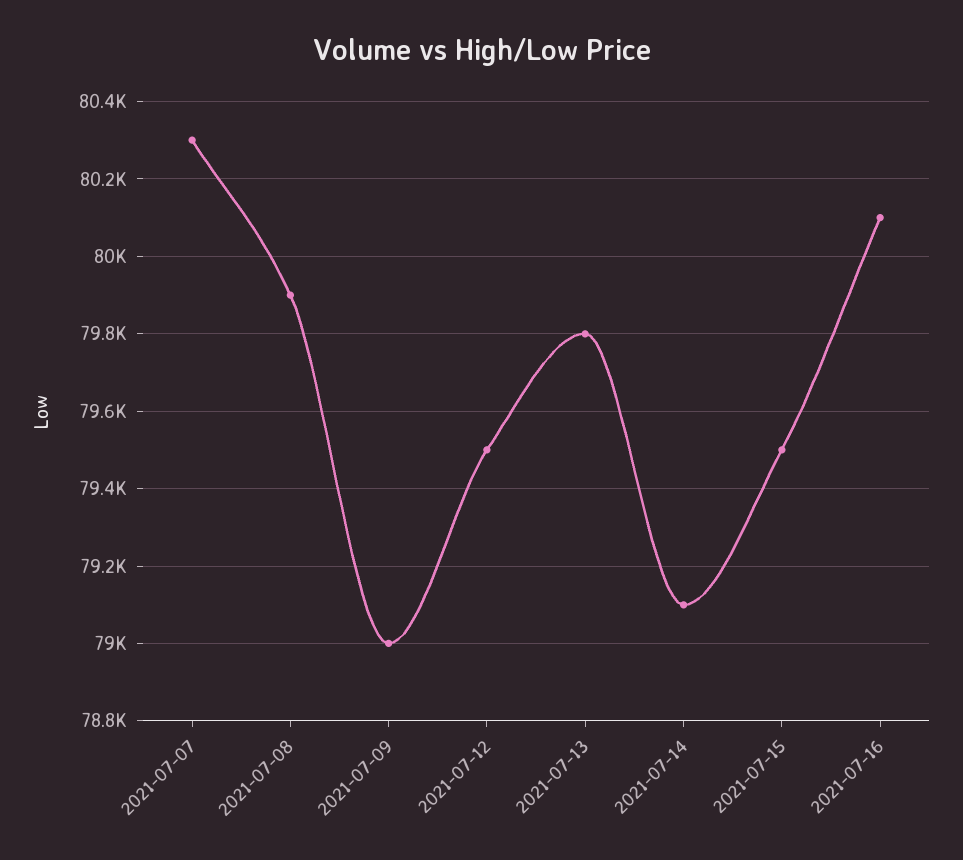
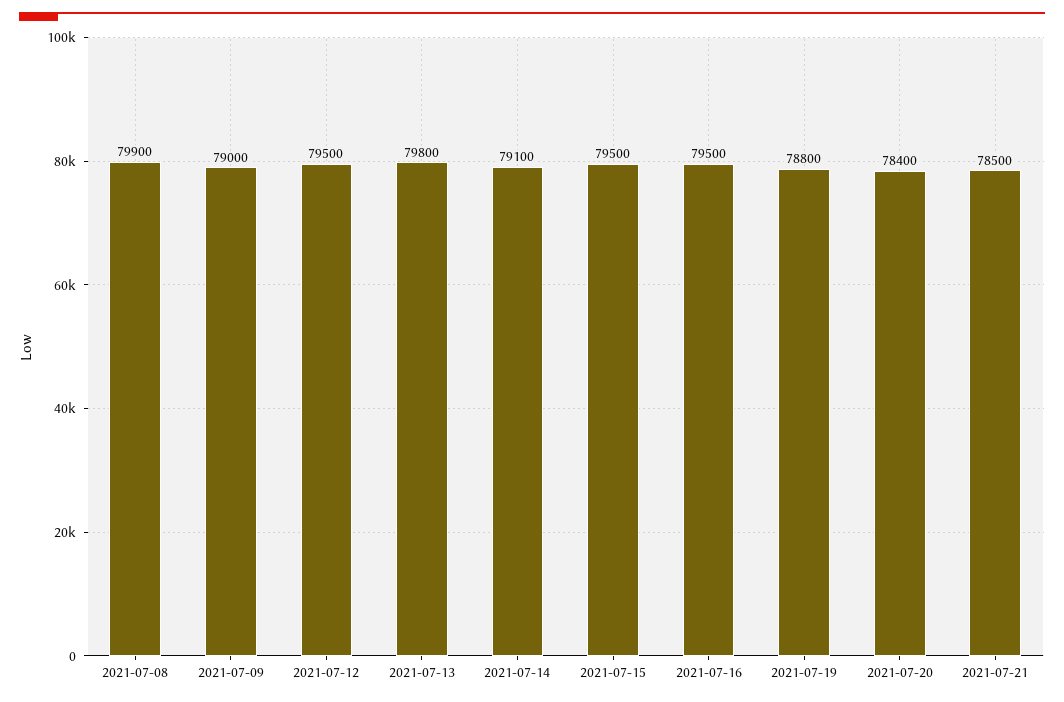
2021-07-07: 80300 -> none
2021-07-16: 80100 -> 79500
2021-07-19: none -> 78800
2021-07-20: none -> 78400
2021-07-21: none -> 78500

